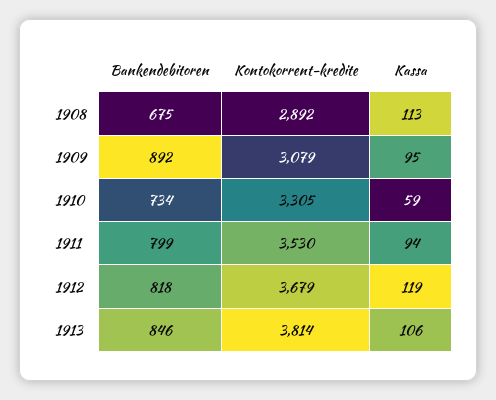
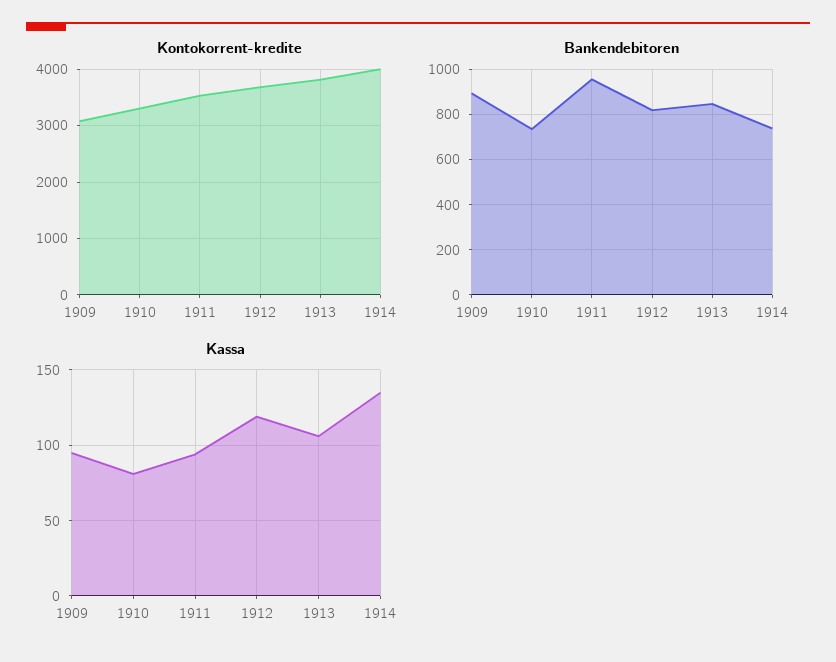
Bankendebitoren, 1908: 675 -> none
Kontokorrent-kredite, 1908: 2892 -> none
Kassa, 1908: 113 -> none
Kassa, 1910: 59 -> 80
Bankendebitoren, 1911: 799 -> 950
Kontokorrent-kredite, 1914: none -> 4000
Bankendebitoren, 1914: none -> 750
Kassa, 1914: none -> 135

